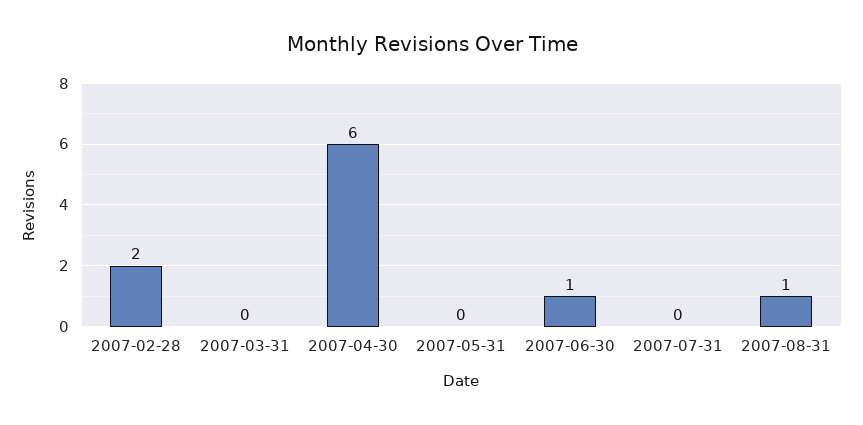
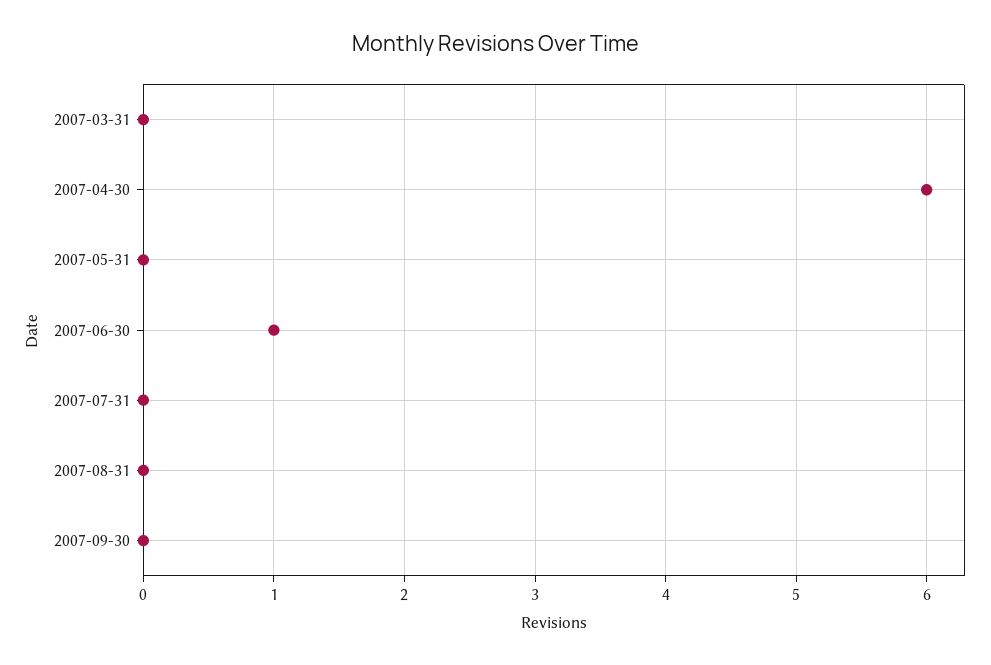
2007-02-28: 2 -> none
2007-08-31: 1 -> 0
2007-09-30: none -> 0

